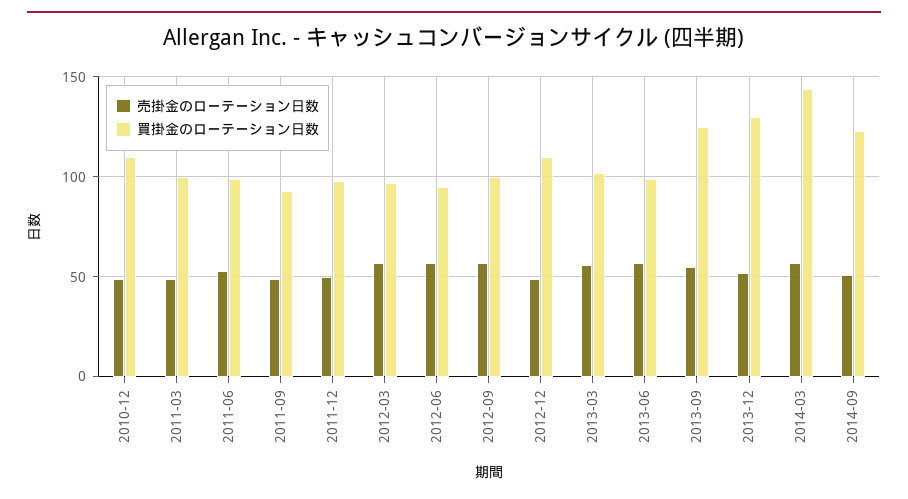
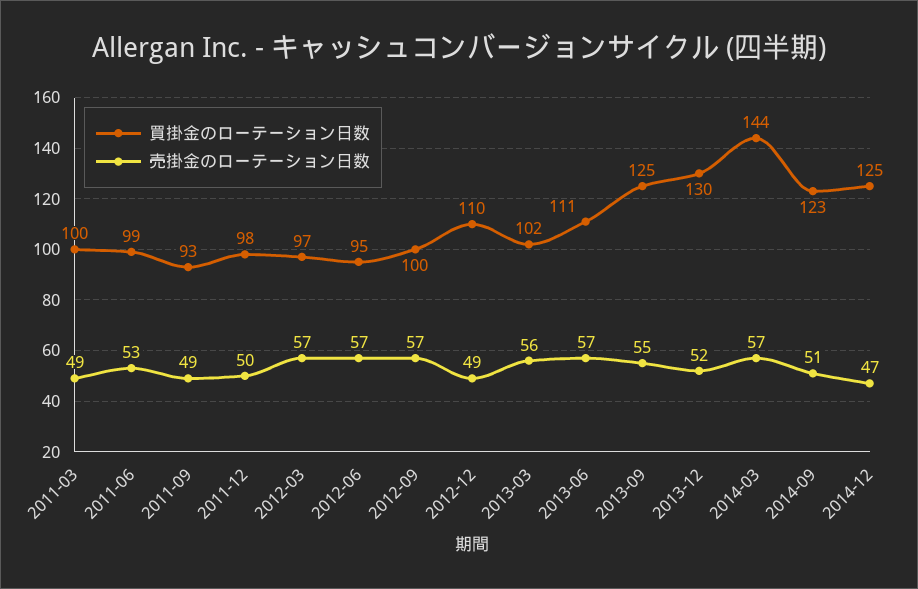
売掛金のローテーション日数, 2010-12: 50 -> none
買掛金のローテーション日数, 2010-12: 110 -> none
買掛金のローテーション日数, 2013-06: 100 -> 111
買掛金のローテーション日数, 2014-12: none -> 125
売掛金のローテーション日数, 2014-12: none -> 47

